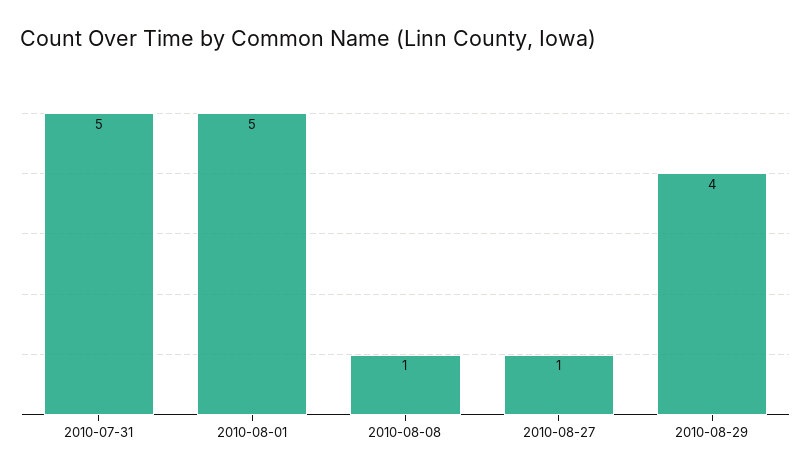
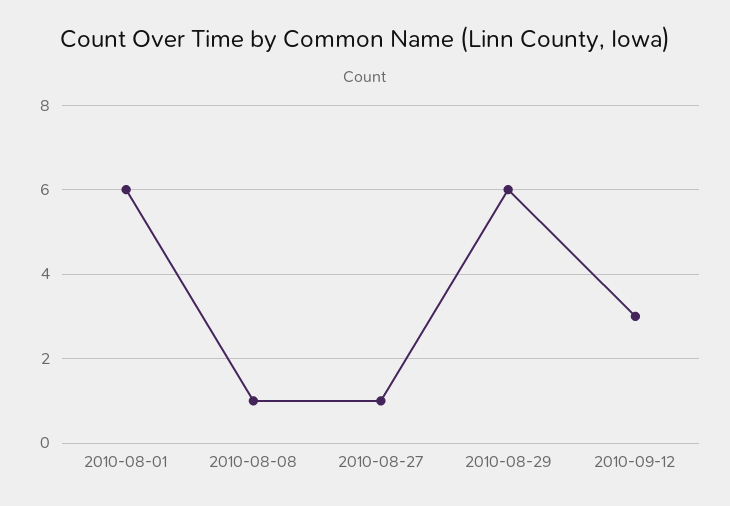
2010-07-31: 5 -> none
2010-08-01: 5 -> 6
2010-08-29: 4 -> 6
2010-09-12: none -> 3

